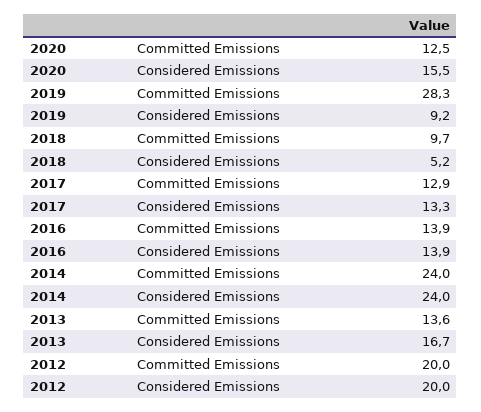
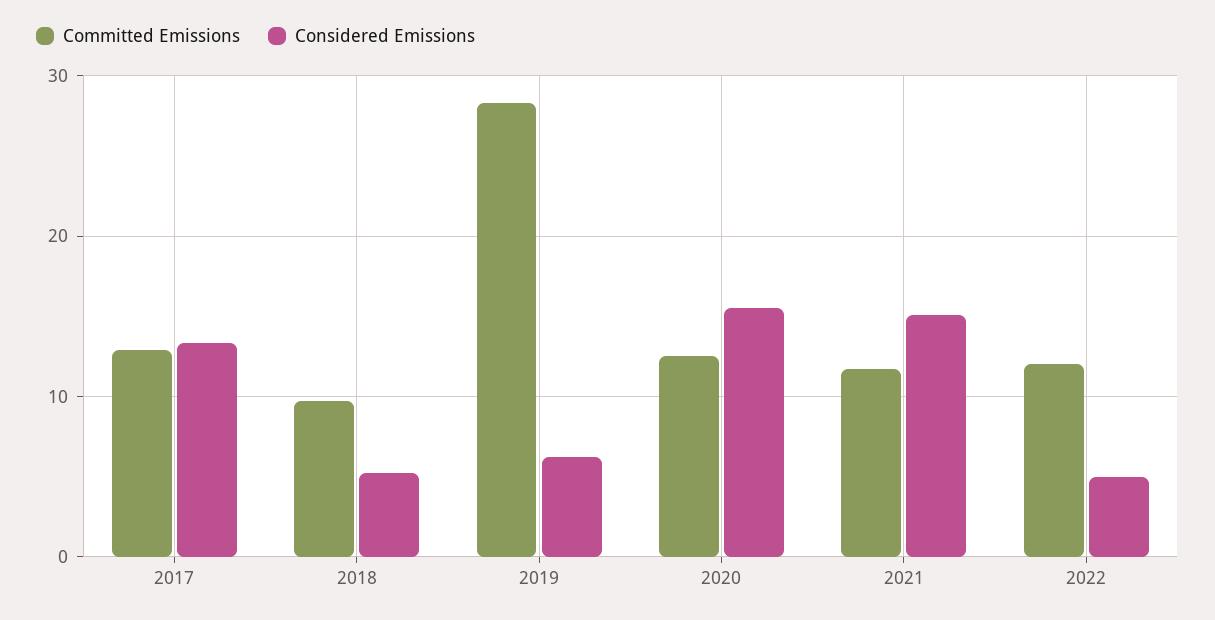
Considered Emissions, 2019: 9.2 -> 6
Committed Emissions, 2016: 13.9 -> none
Considered Emissions, 2016: 13.9 -> none
Committed Emissions, 2014: 24 -> none
Considered Emissions, 2014: 24 -> none
Committed Emissions, 2013: 13.6 -> none
Considered Emissions, 2013: 16.7 -> none
Committed Emissions, 2012: 20 -> none
Considered Emissions, 2012: 20 -> none
Committed Emissions, 2021: none -> 12
Considered Emissions, 2021: none -> 15
Committed Emissions, 2022: none -> 12
Considered Emissions, 2022: none -> 5

